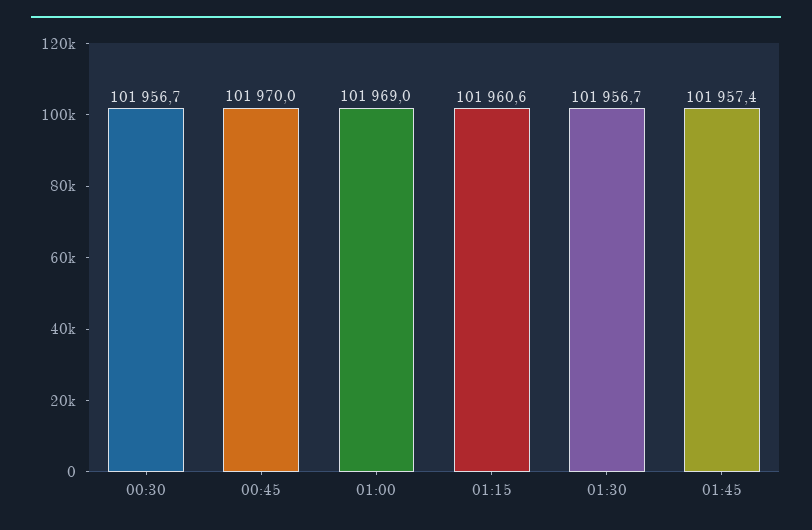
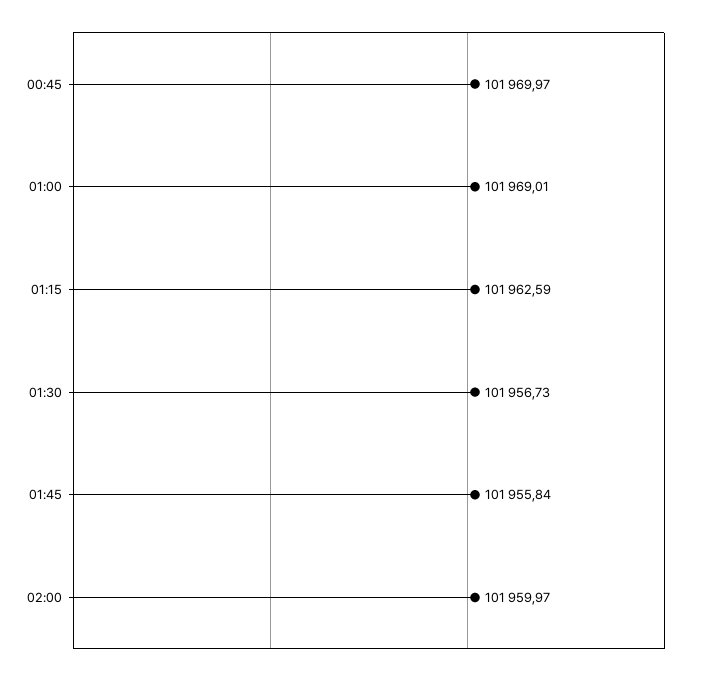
00:30: 101956.7 -> none
01:15: 101960.6 -> 101962.59
01:45: 101957.4 -> 101955.84
02:00: none -> 101959.97

